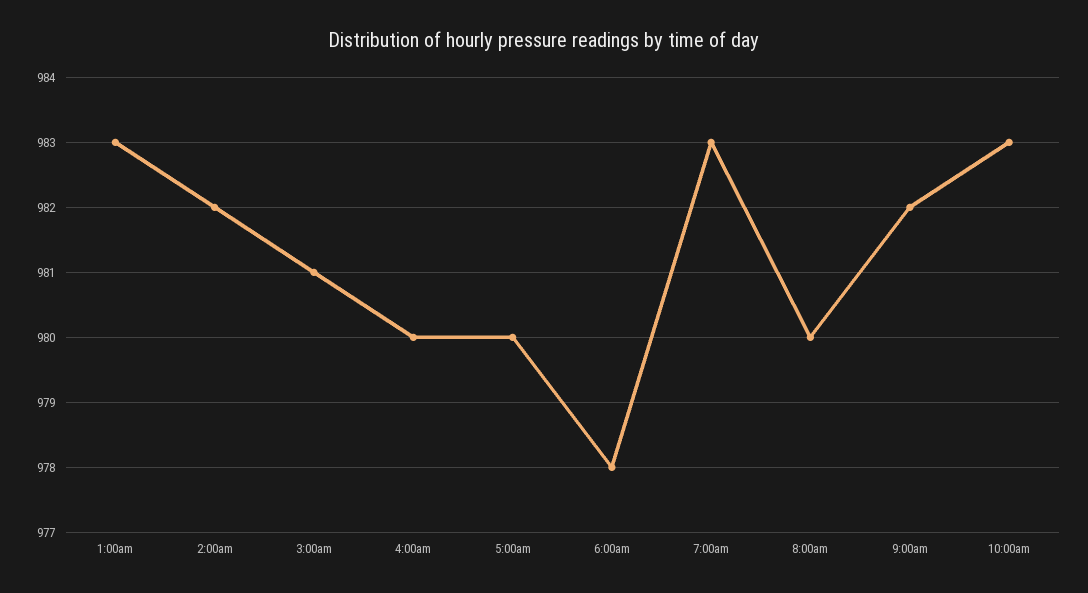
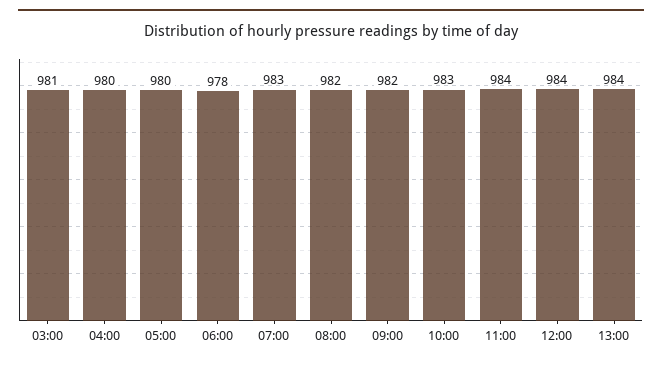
1:00am: 983 -> none
2:00am: 982 -> none
8:00am: 980 -> 982
11:00: none -> 984
12:00: none -> 984
13:00: none -> 984

